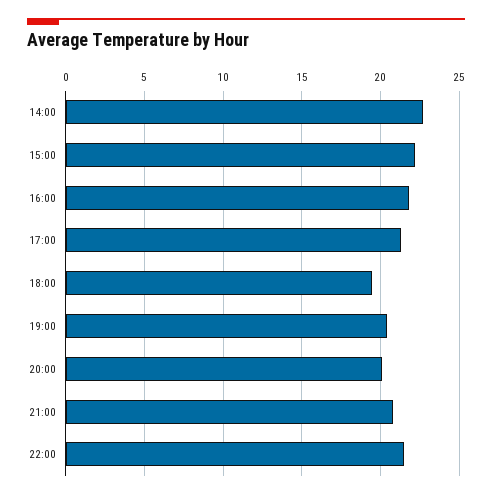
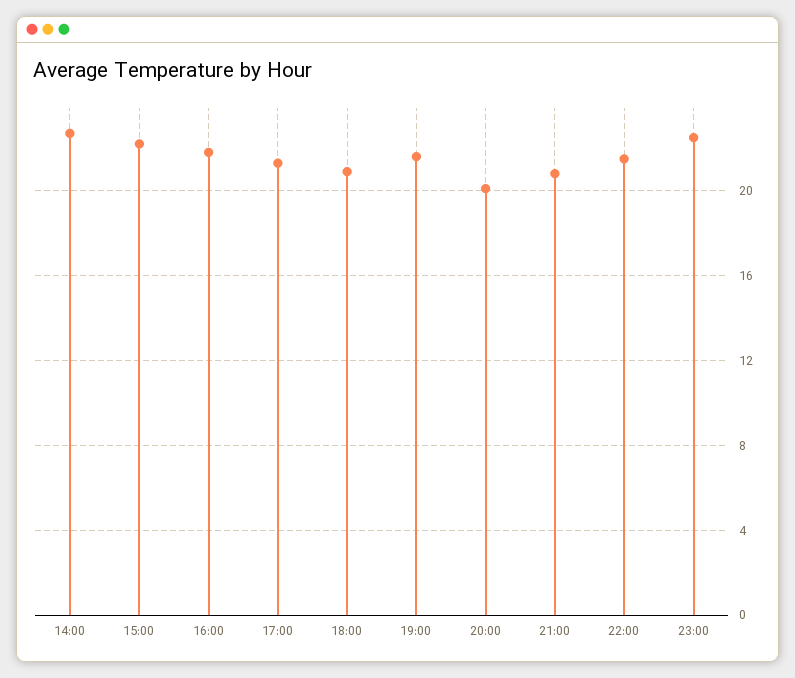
18:00: 19.5 -> 21
19:00: 20.5 -> 21.5
23:00: none -> 22.5

